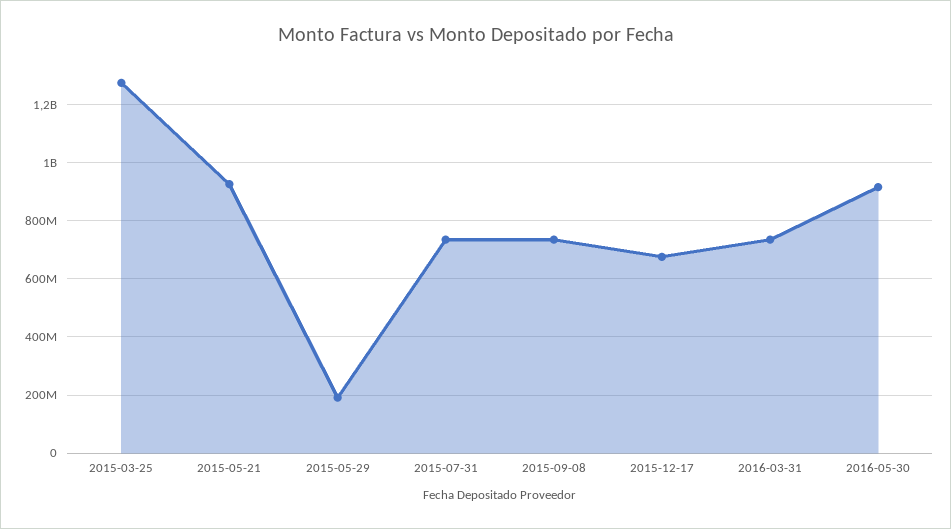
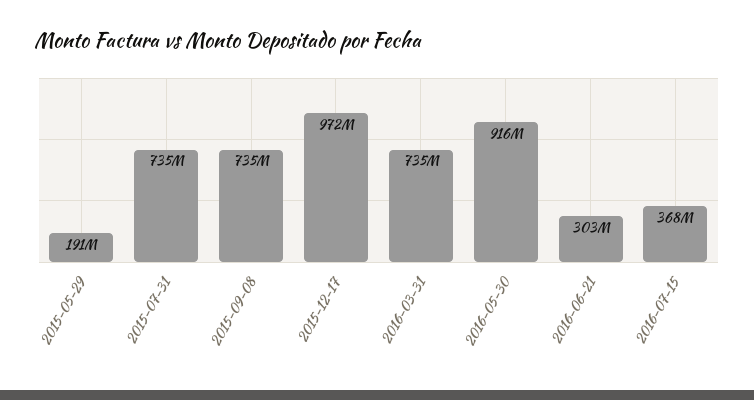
2015-03-25: 1275000000 -> none
2015-05-21: 925000000 -> none
2015-12-17: 675000000 -> 972000000
2016-06-21: none -> 303000000
2016-07-15: none -> 368000000

